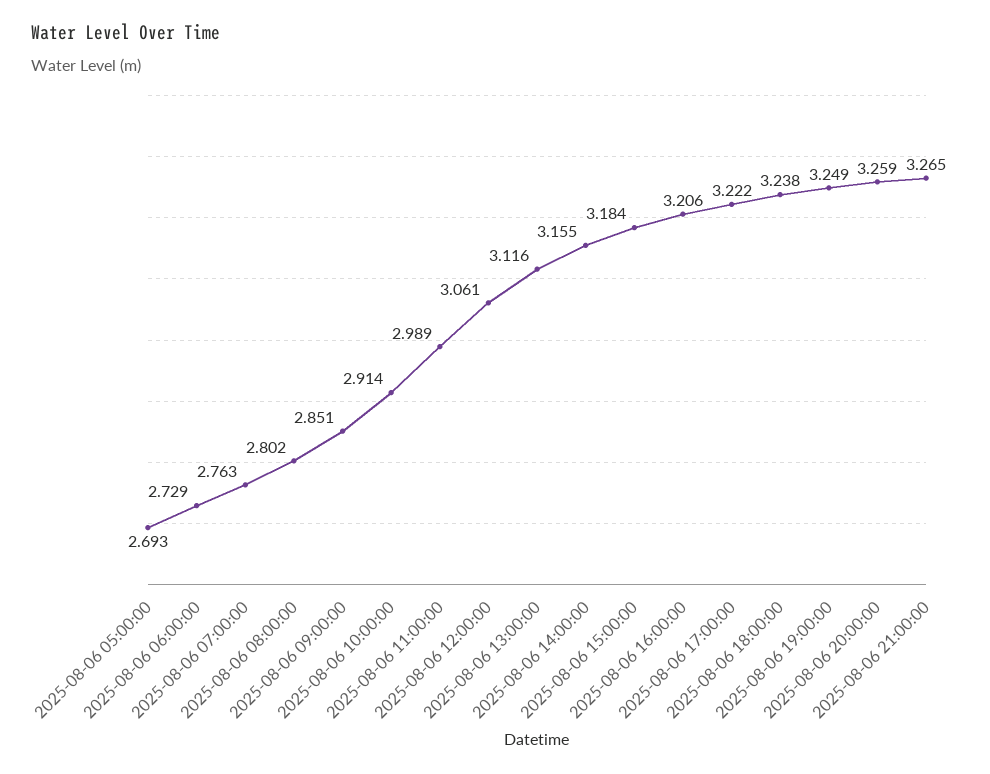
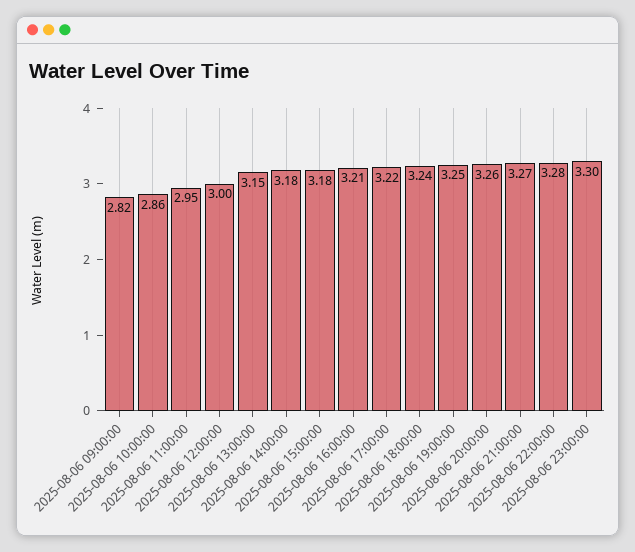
2025-08-06 05:00:00: 2.693 -> none
2025-08-06 06:00:00: 2.729 -> none
2025-08-06 07:00:00: 2.763 -> none
2025-08-06 08:00:00: 2.802 -> none
2025-08-06 09:00:00: 2.851 -> 2.82
2025-08-06 10:00:00: 2.914 -> 2.86
2025-08-06 11:00:00: 2.989 -> 2.95
2025-08-06 12:00:00: 3.061 -> 3
2025-08-06 13:00:00: 3.116 -> 3.15
2025-08-06 14:00:00: 3.155 -> 3.18
2025-08-06 22:00:00: none -> 3.28
2025-08-06 23:00:00: none -> 3.3

